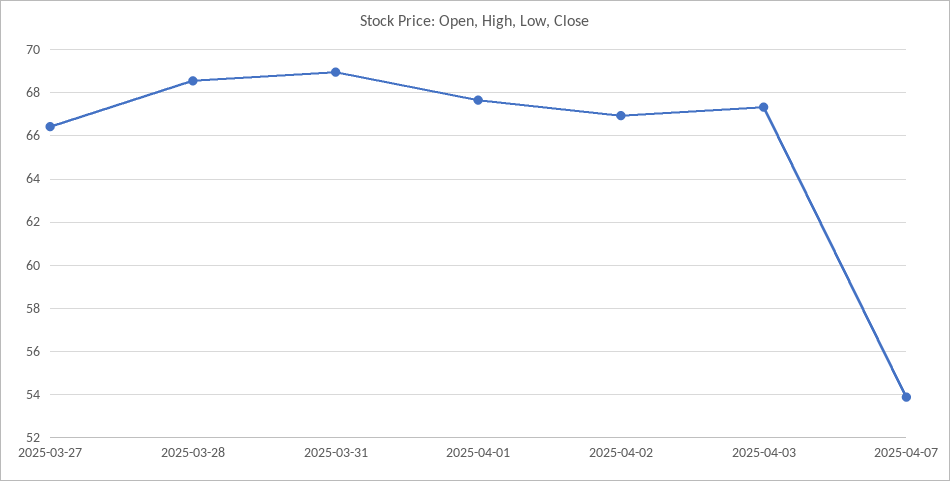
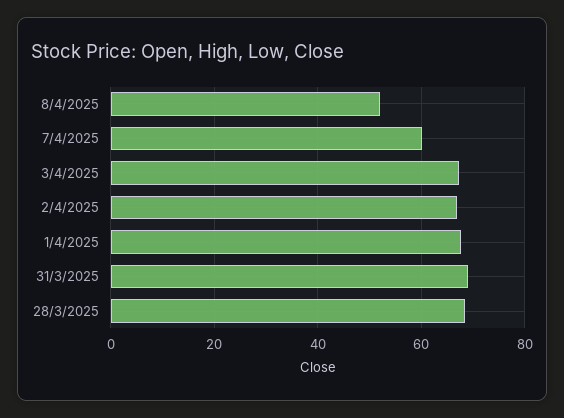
2025-03-27: 66.5 -> none
2025-04-07: 54 -> 60
8/4/2025: none -> 52

